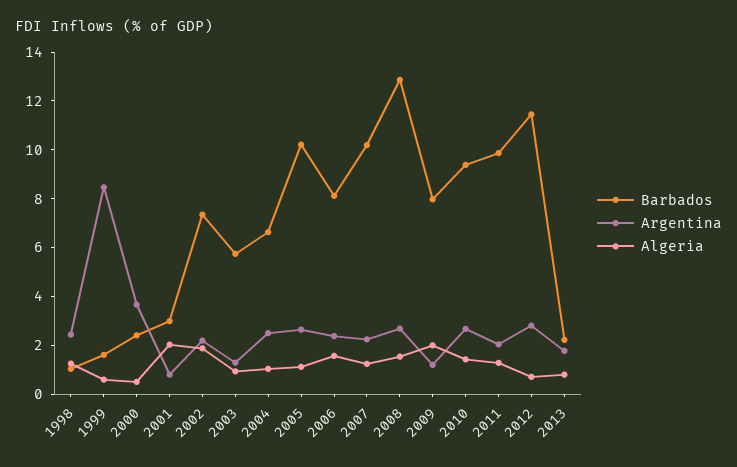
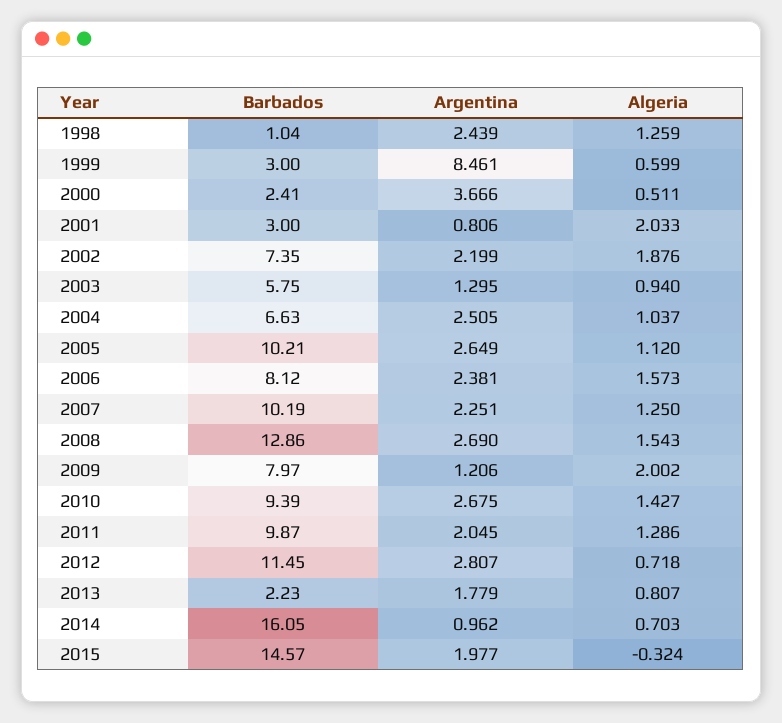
Barbados, 1999: 1.5 -> 3
Barbados, 2014: none -> 16.05
Argentina, 2014: none -> 0.962
Algeria, 2014: none -> 0.703
Barbados, 2015: none -> 14.57
Argentina, 2015: none -> 1.977
Algeria, 2015: none -> -0.324

